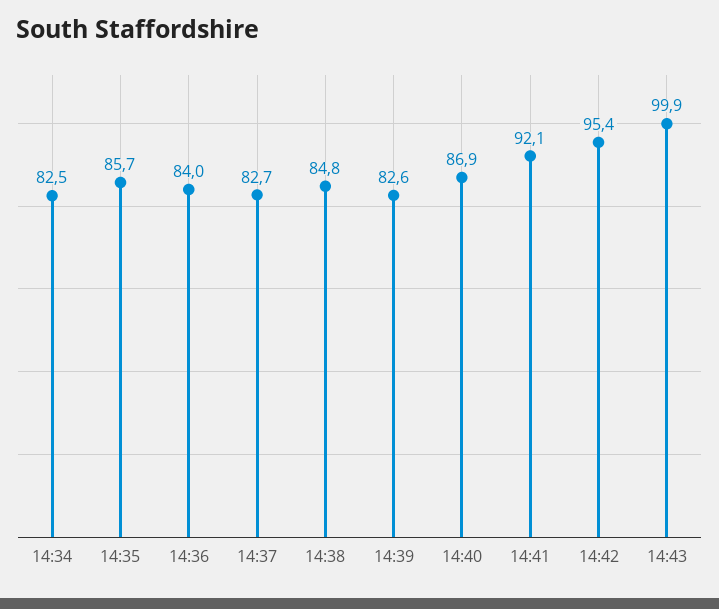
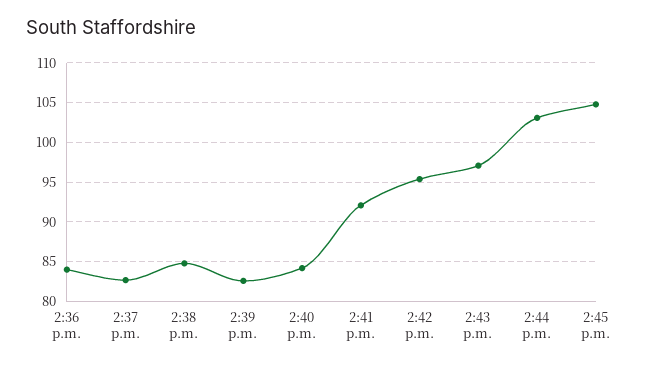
14:34: 82.5 -> none
14:35: 85.7 -> none
14:40: 86.9 -> 84
14:43: 99.9 -> 97
2:44 p.m.: none -> 103
2:45 p.m.: none -> 105

